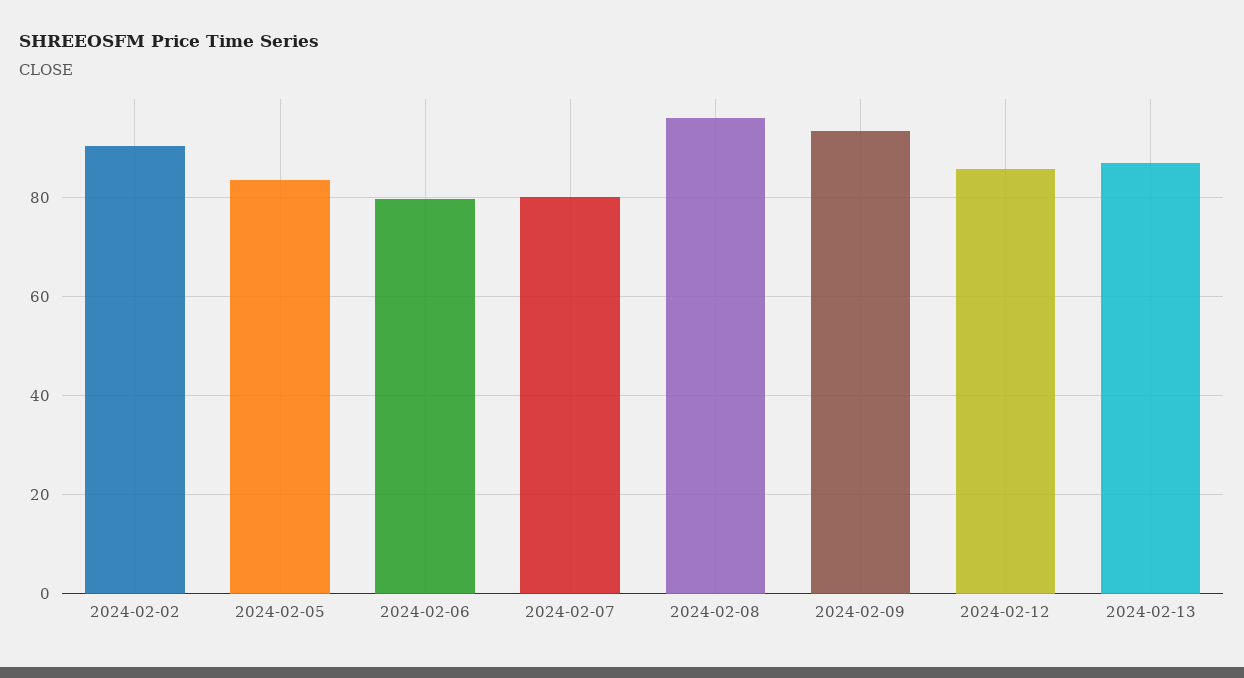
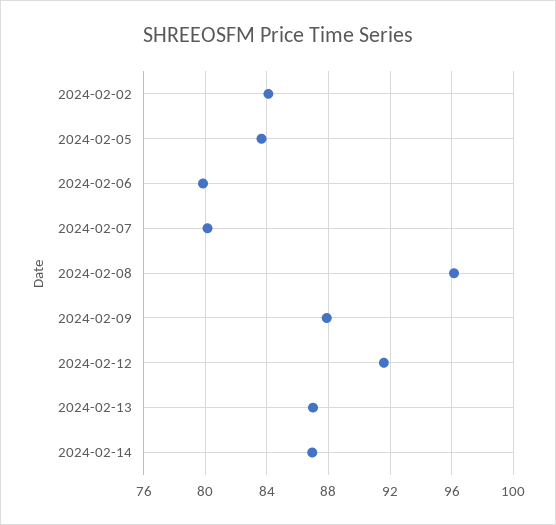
2024-02-02: 90 -> 84
2024-02-09: 94 -> 88
2024-02-12: 86 -> 91.5
2024-02-14: none -> 87

